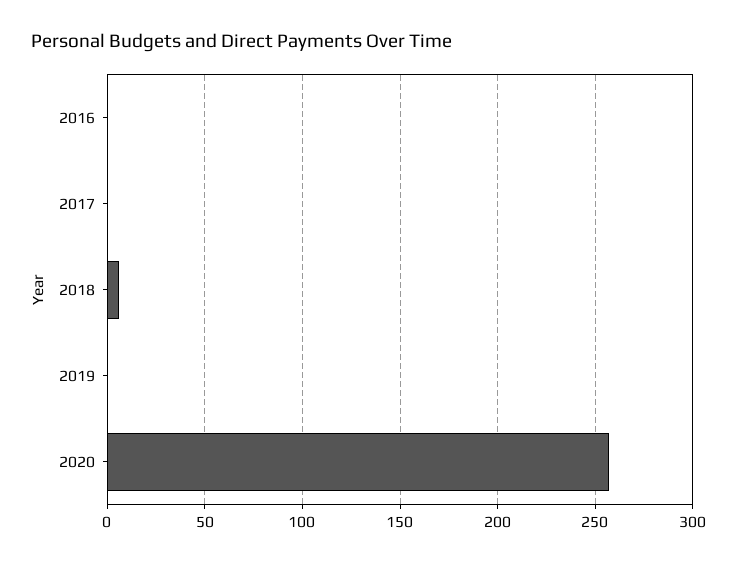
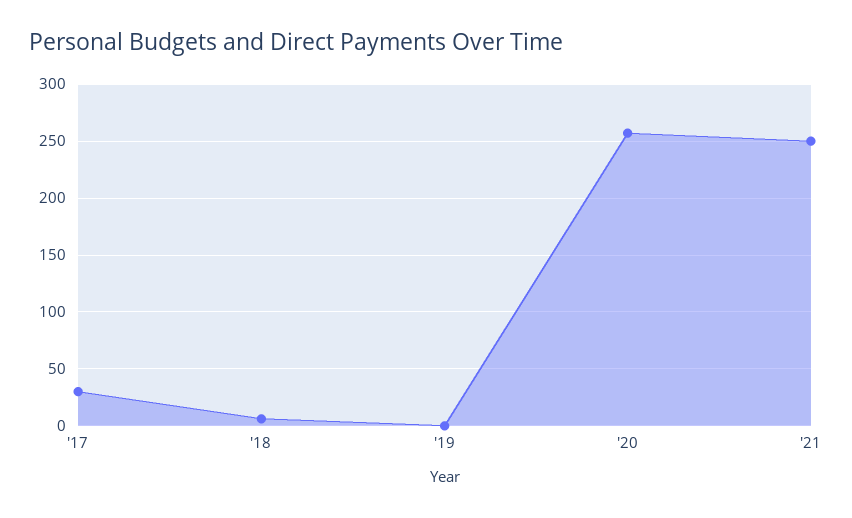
2016: 0 -> none
2017: 0 -> 30
'21: none -> 250

